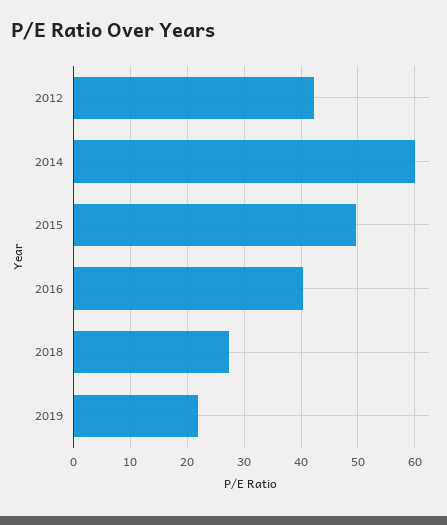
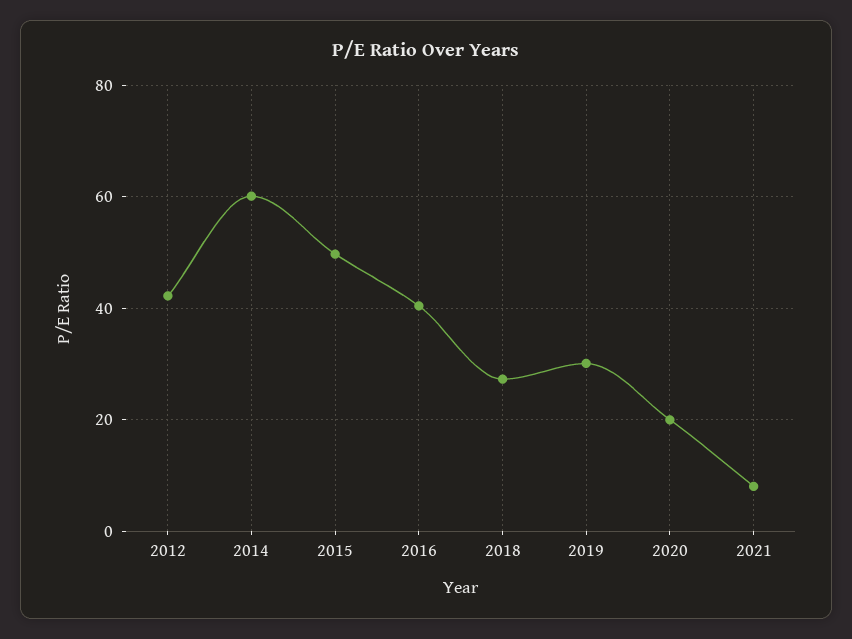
2019: 22 -> 30
2020: none -> 20
2021: none -> 8

